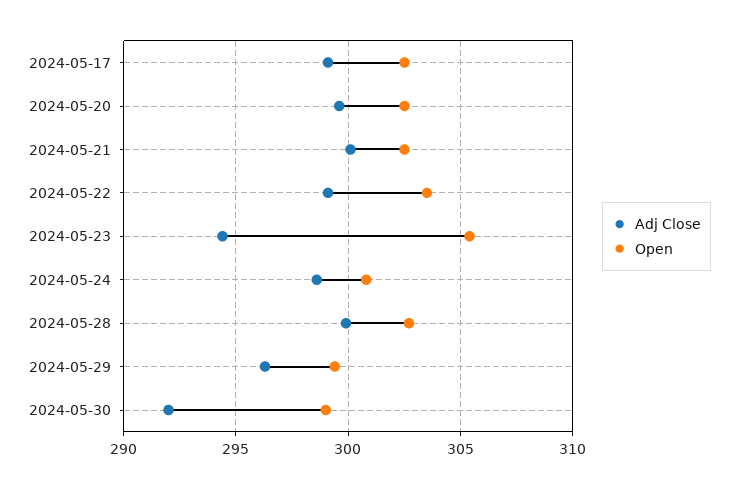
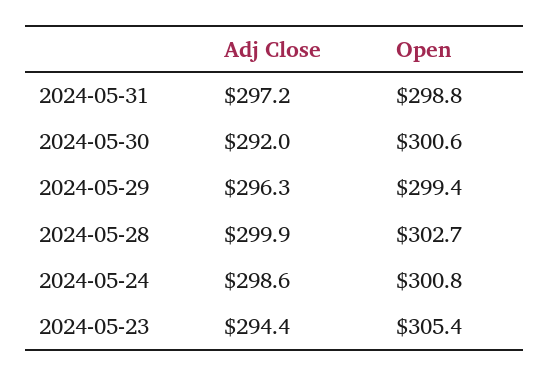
Adj Close, 2024-05-17: 299 -> none
Open, 2024-05-17: 302.5 -> none
Adj Close, 2024-05-20: 299.5 -> none
Open, 2024-05-20: 302.5 -> none
Adj Close, 2024-05-21: 300 -> none
Open, 2024-05-21: 302.5 -> none
Adj Close, 2024-05-22: 299 -> none
Open, 2024-05-22: 303.5 -> none
Open, 2024-05-30: 299 -> 300.6
Adj Close, 2024-05-31: none -> 297.2
Open, 2024-05-31: none -> 298.8

